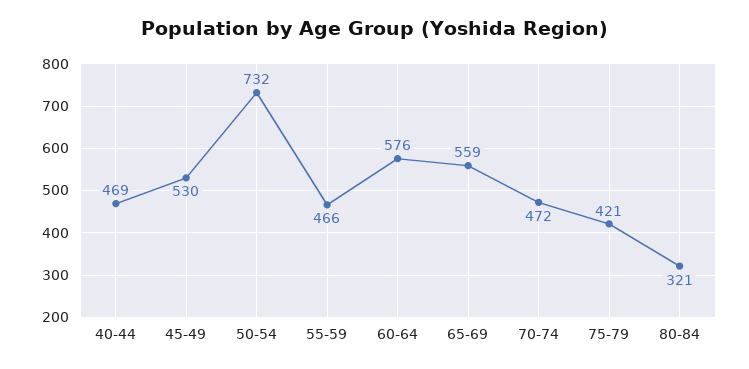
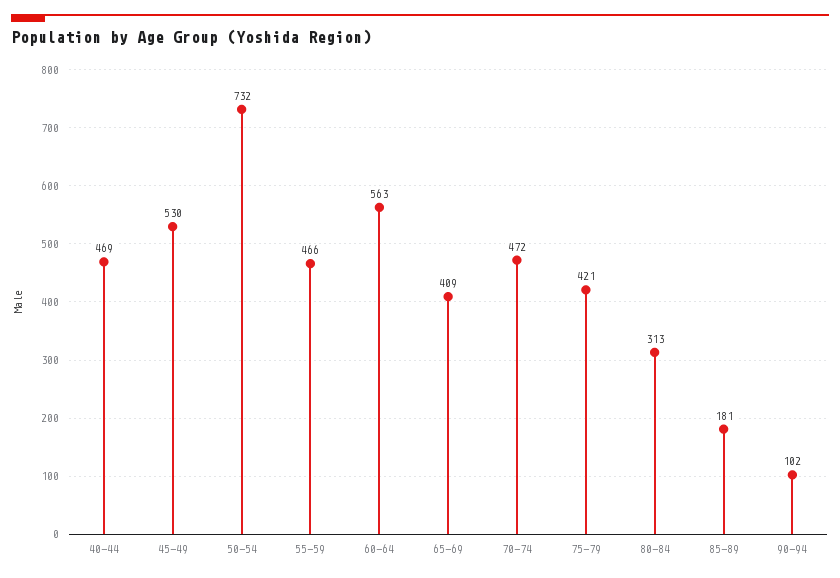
60-64: 576 -> 563
65-69: 559 -> 409
80-84: 321 -> 313
85-89: none -> 181
90-94: none -> 102

